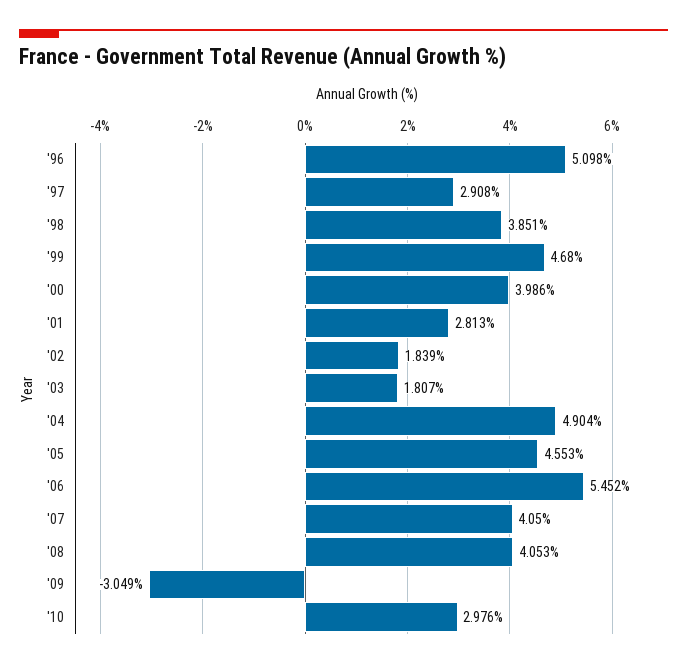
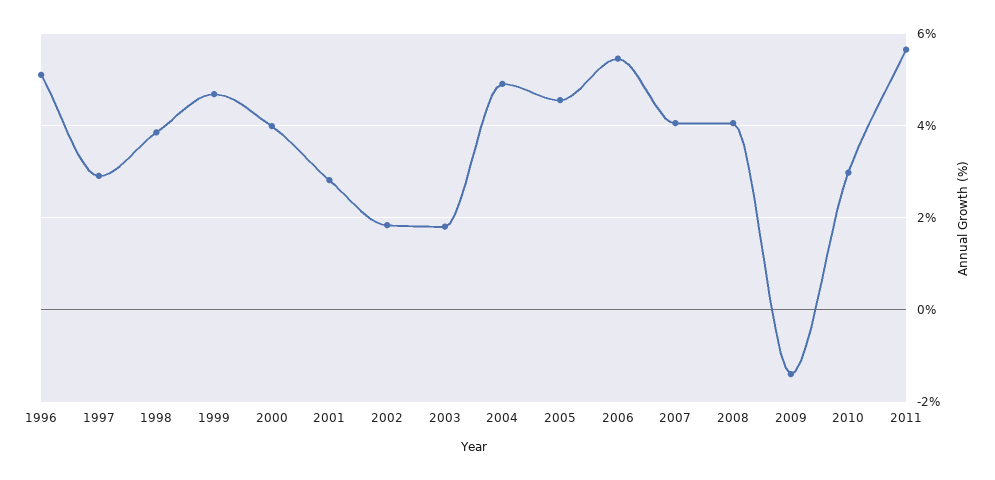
'09: -3.049 -> -1.4
2011: none -> 5.6

